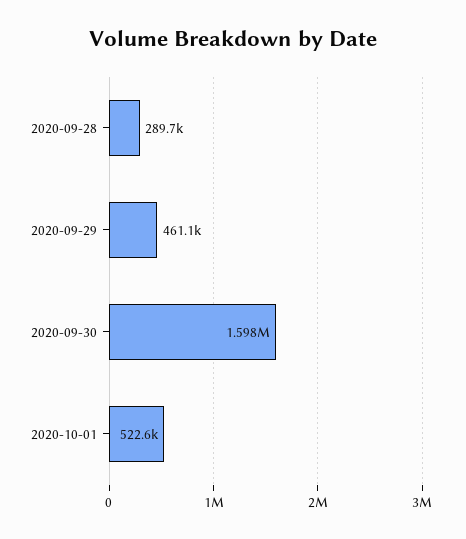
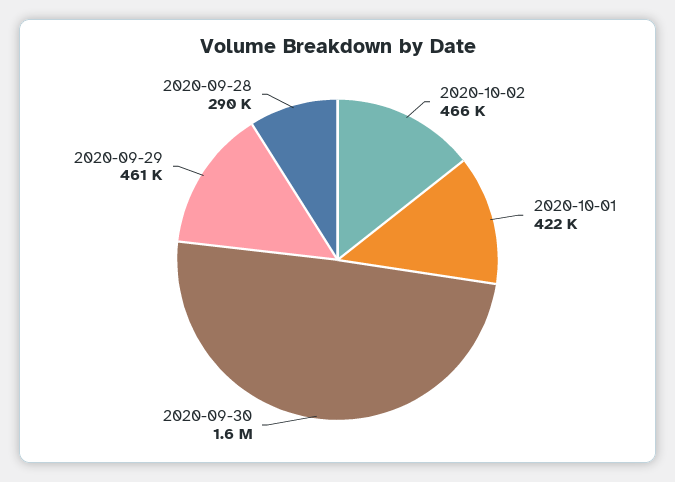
2020-10-01: 522600 -> 422000
2020-10-02: none -> 466000

